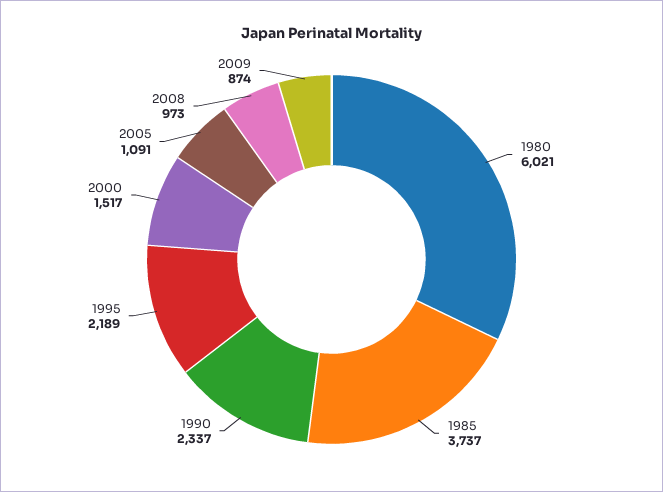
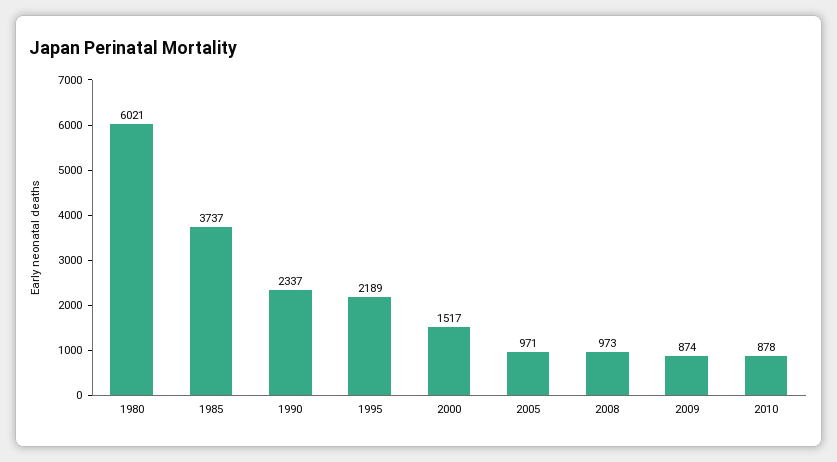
2005: 1091 -> 971
2010: none -> 878

